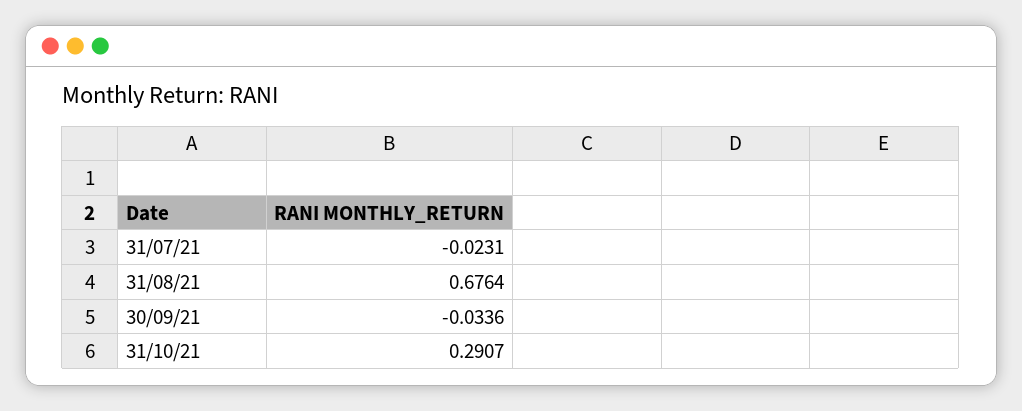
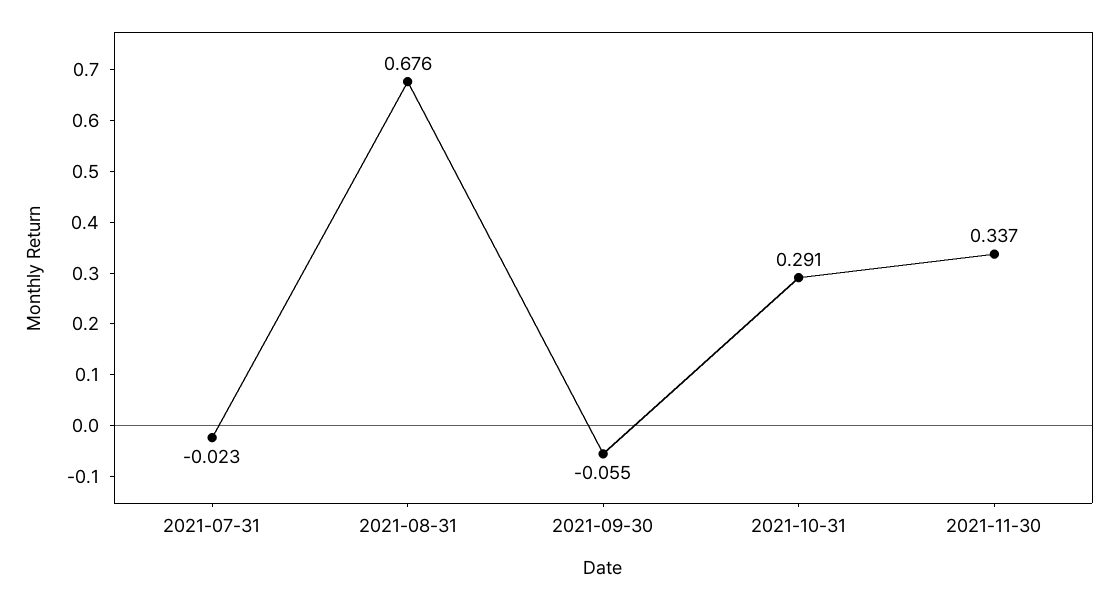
30/09/21: -0.0336 -> -0.055
2021-11-30: none -> 0.337

